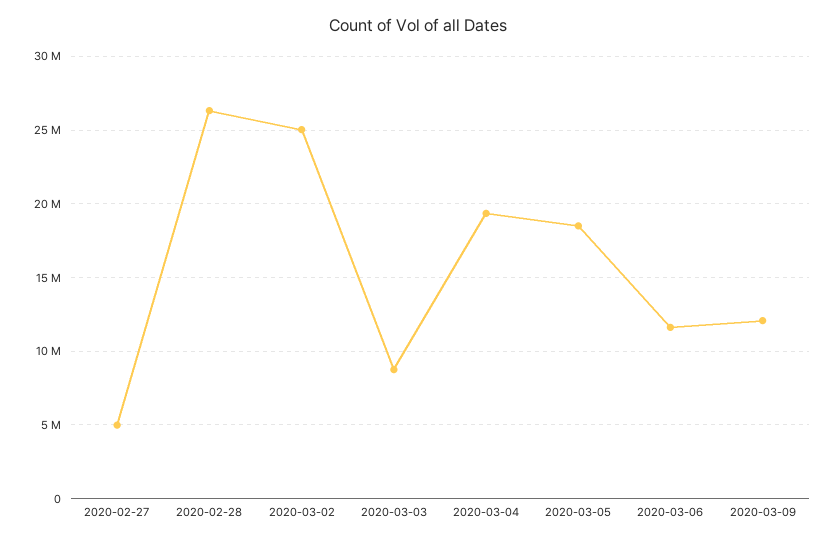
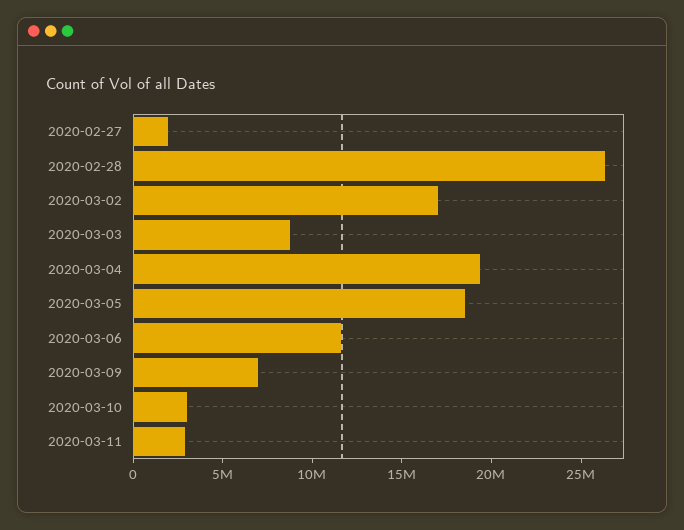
2020-02-27: 5000000 -> 2000000
2020-03-02: 25000000 -> 17000000
2020-03-09: 12000000 -> 7000000
2020-03-10: none -> 3000000
2020-03-11: none -> 3000000

